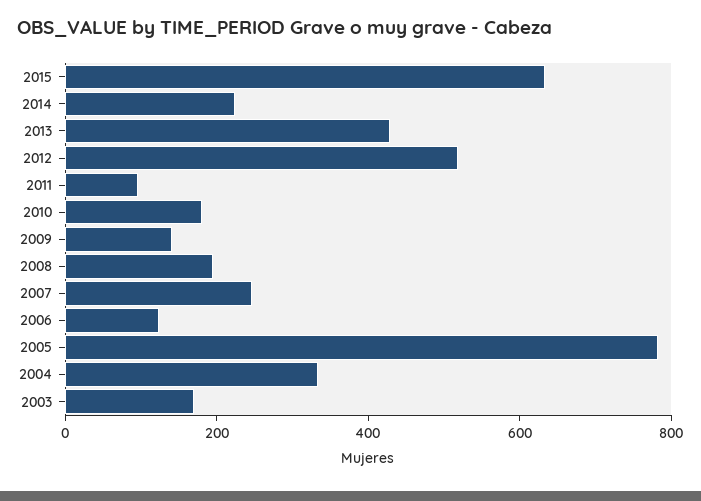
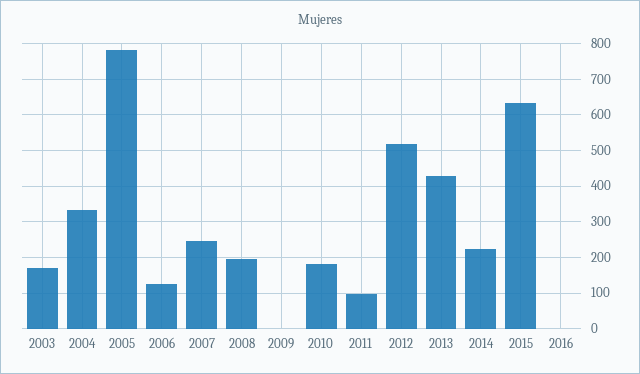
2009: 150 -> 0
2016: none -> 0

